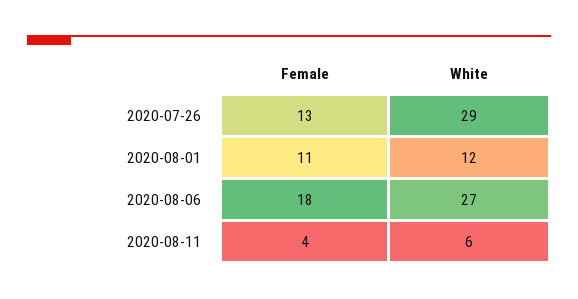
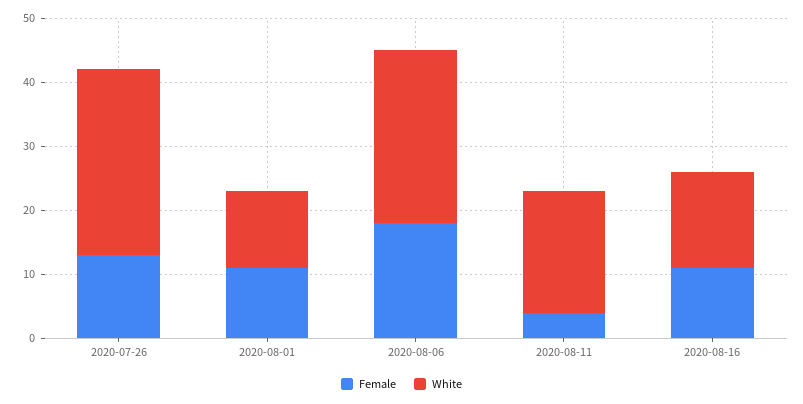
White, 2020-08-11: 6 -> 20
Female, 2020-08-16: none -> 10
White, 2020-08-16: none -> 15

